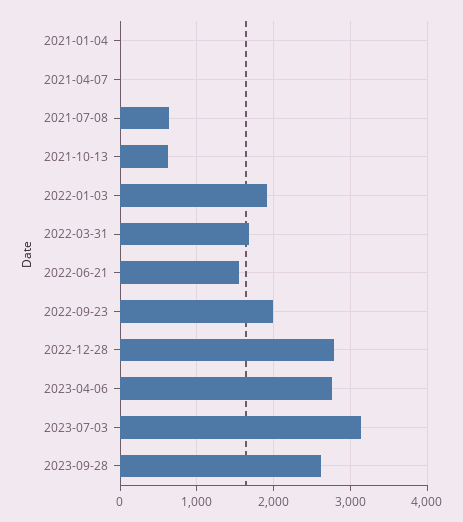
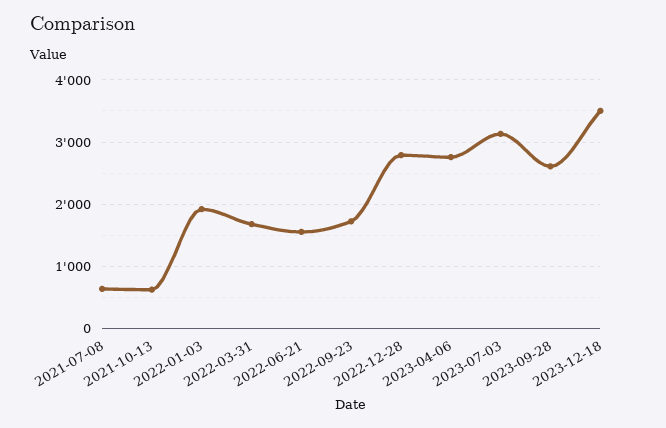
2021-01-04: 0 -> none
2021-04-07: 0 -> none
2022-09-23: 2000 -> 1700
2023-12-18: none -> 3500

